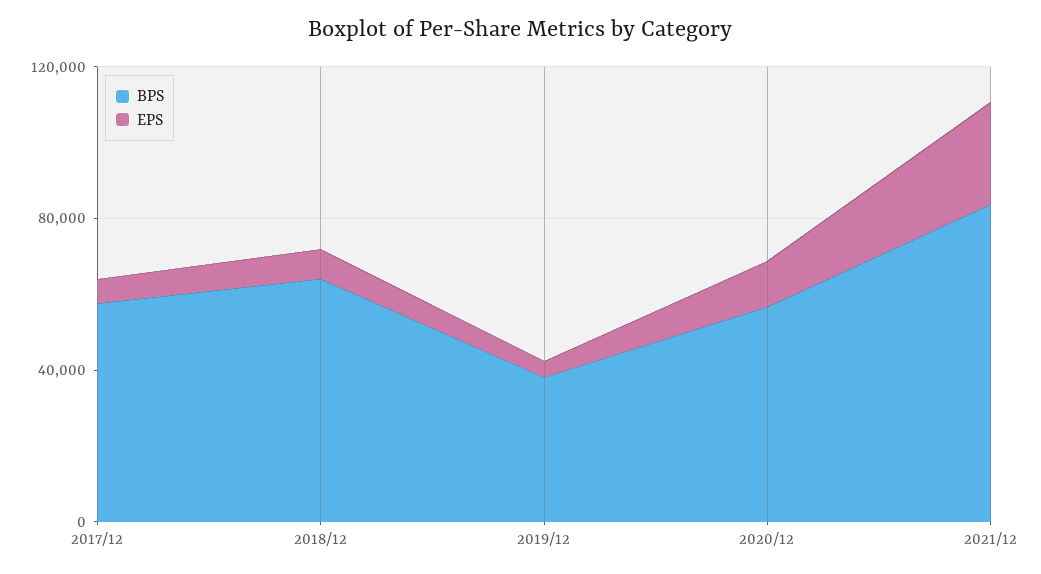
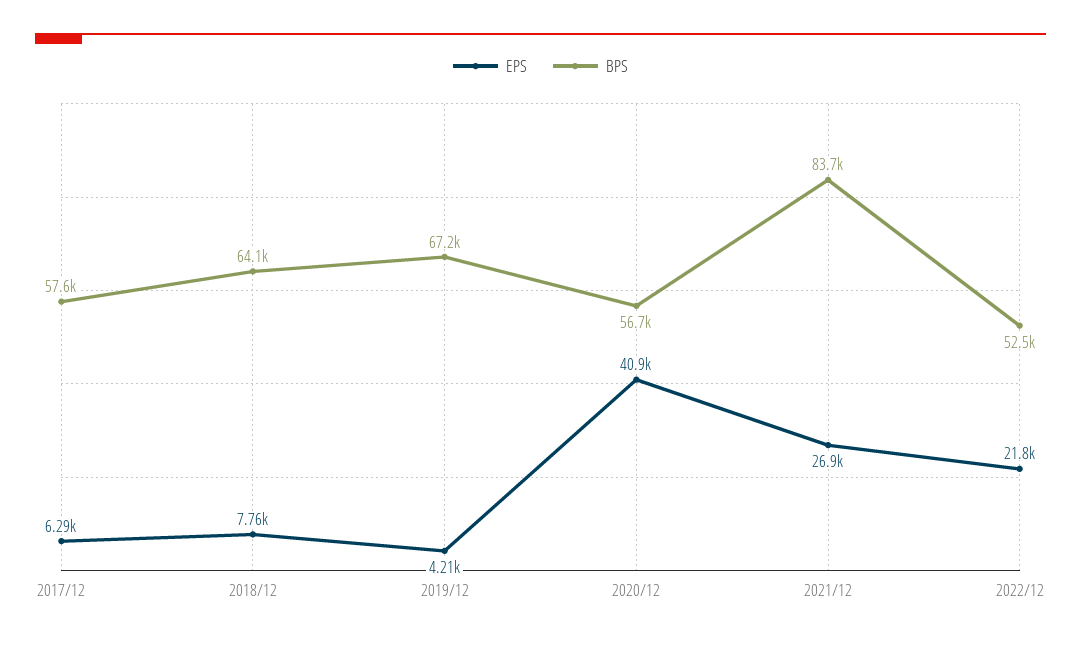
BPS, 2019/12: 40000 -> 67200
EPS, 2020/12: 10000 -> 40900
EPS, 2022/12: none -> 21800
BPS, 2022/12: none -> 52500

